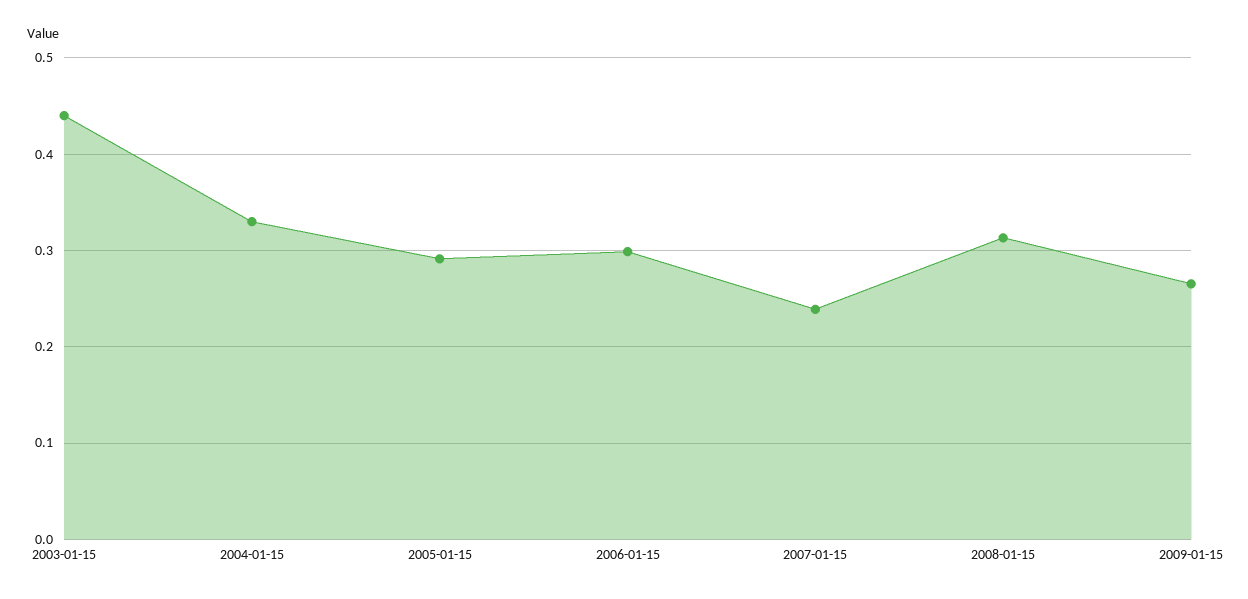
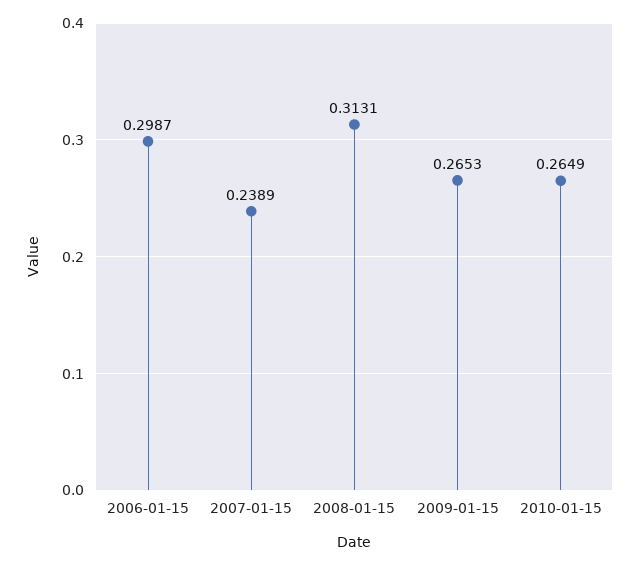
2003-01-15: 0.44 -> none
2004-01-15: 0.33 -> none
2005-01-15: 0.29 -> none
2010-01-15: none -> 0.2649

